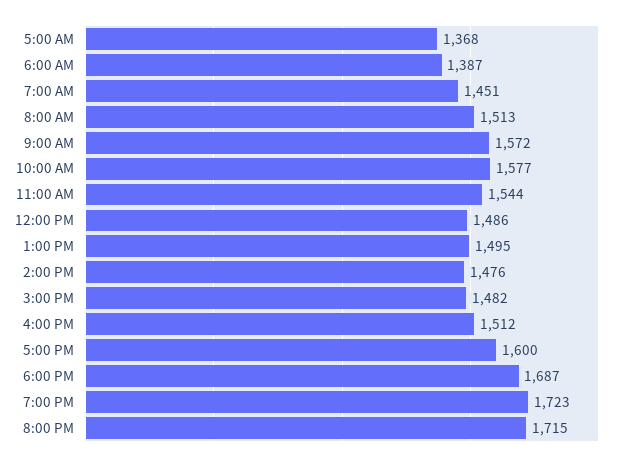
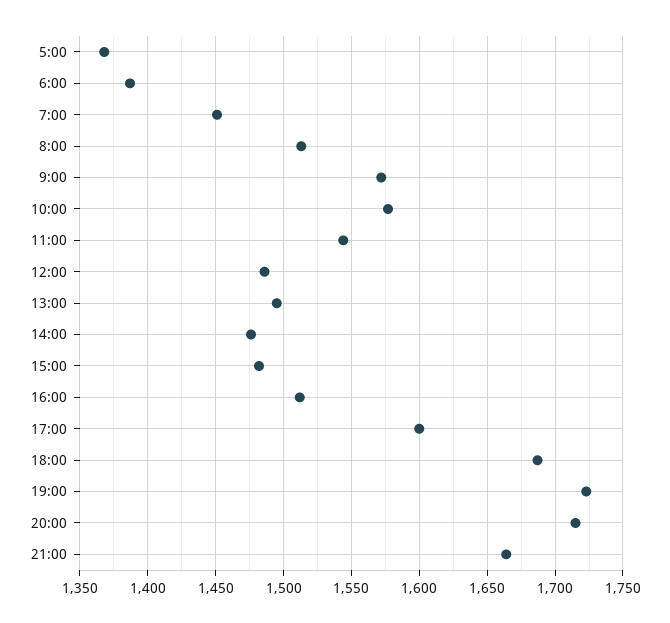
21:00: none -> 1665

